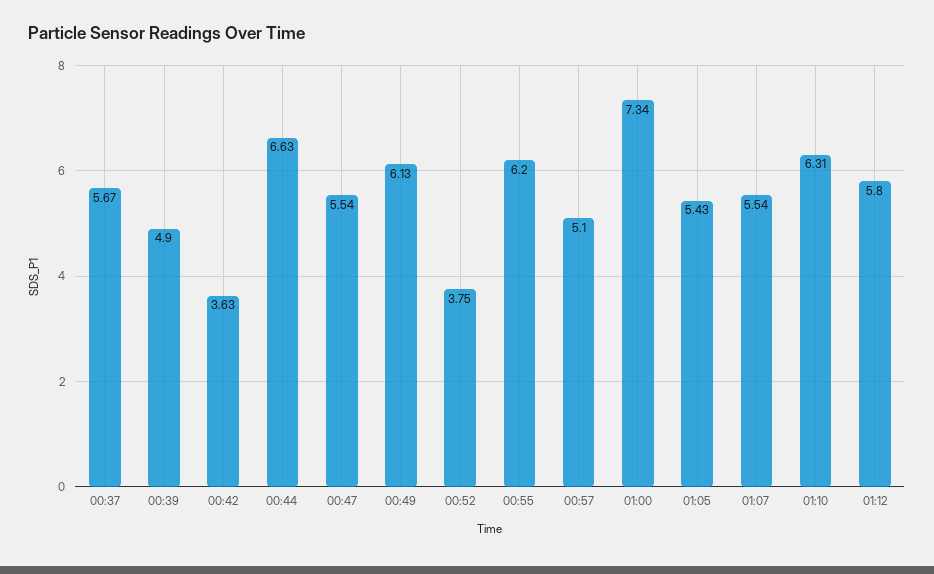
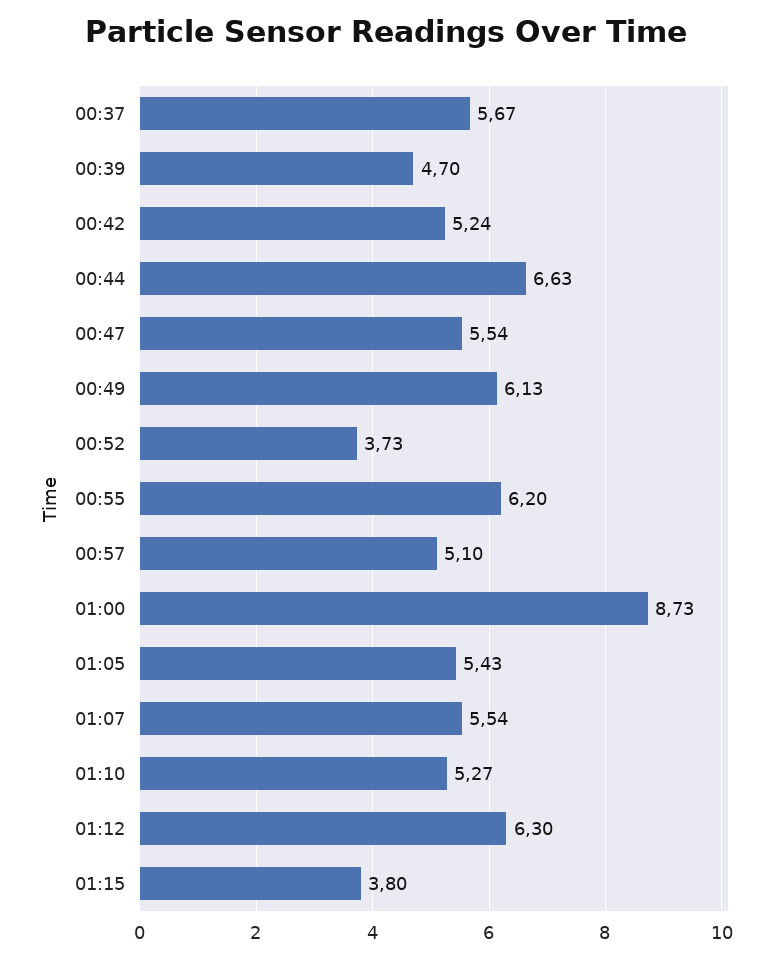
00:39: 4.9 -> 4.7
00:42: 3.63 -> 5.24
00:52: 3.75 -> 3.73
01:00: 7.34 -> 8.73
01:10: 6.31 -> 5.27
01:12: 5.8 -> 6.3
01:15: none -> 3.8

